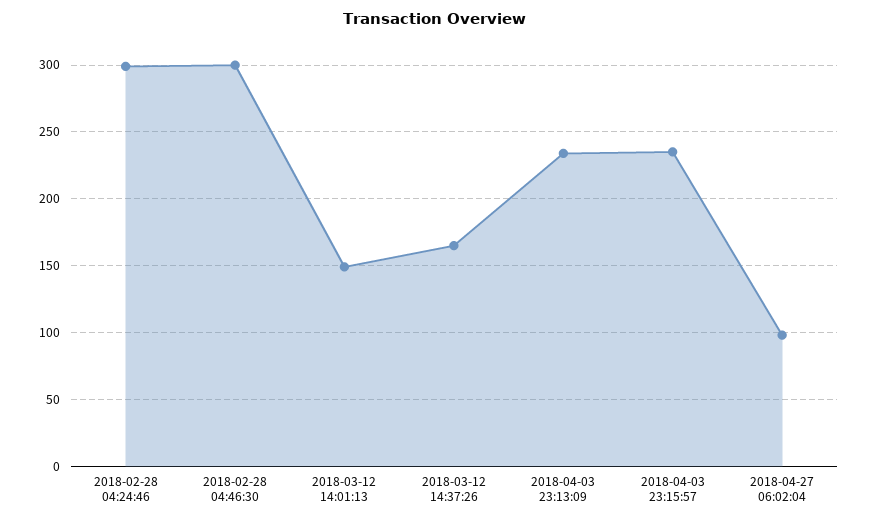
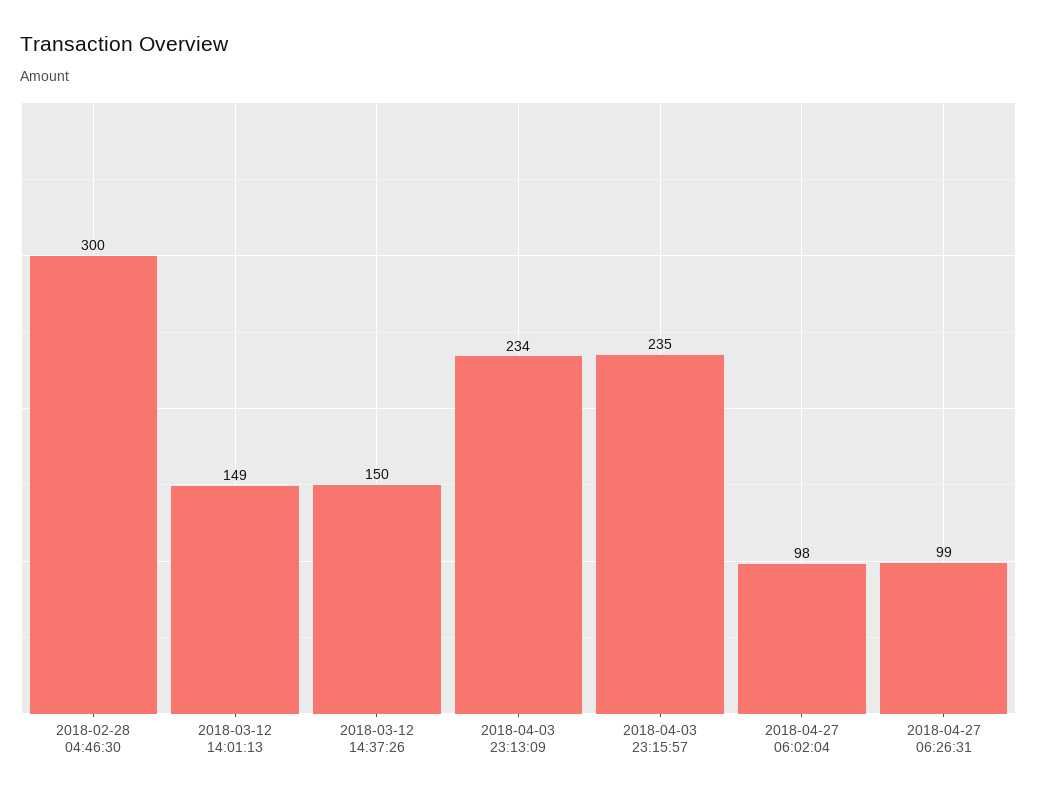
2018-02-28 04:24:46: 300 -> none
2018-03-12 14:37:26: 165 -> 150
2018-04-27 06:26:31: none -> 99

